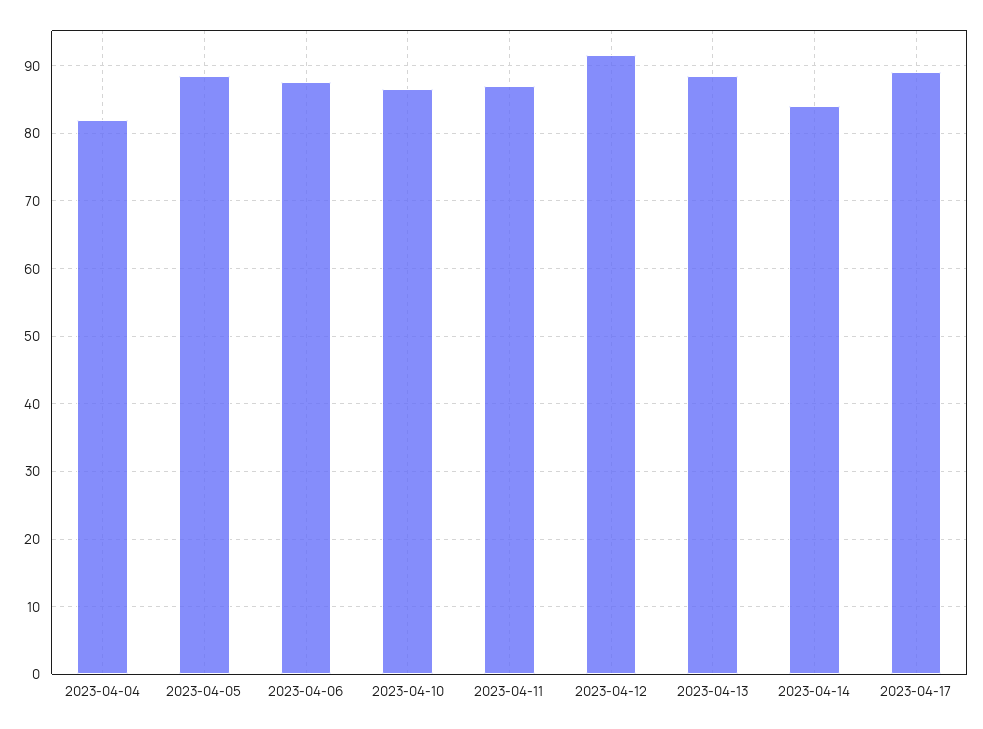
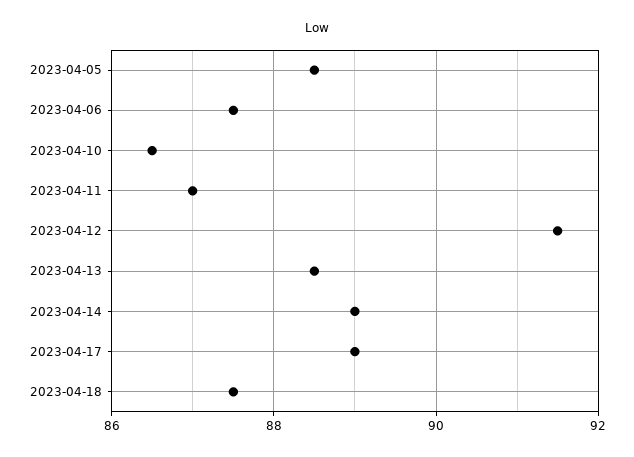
2023-04-04: 82 -> none
2023-04-14: 84 -> 89
2023-04-18: none -> 87.5

